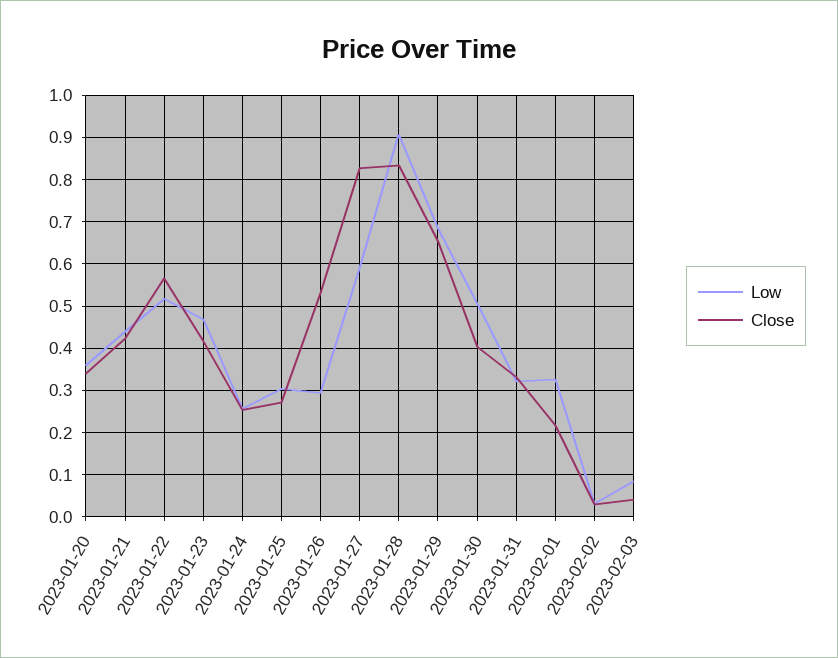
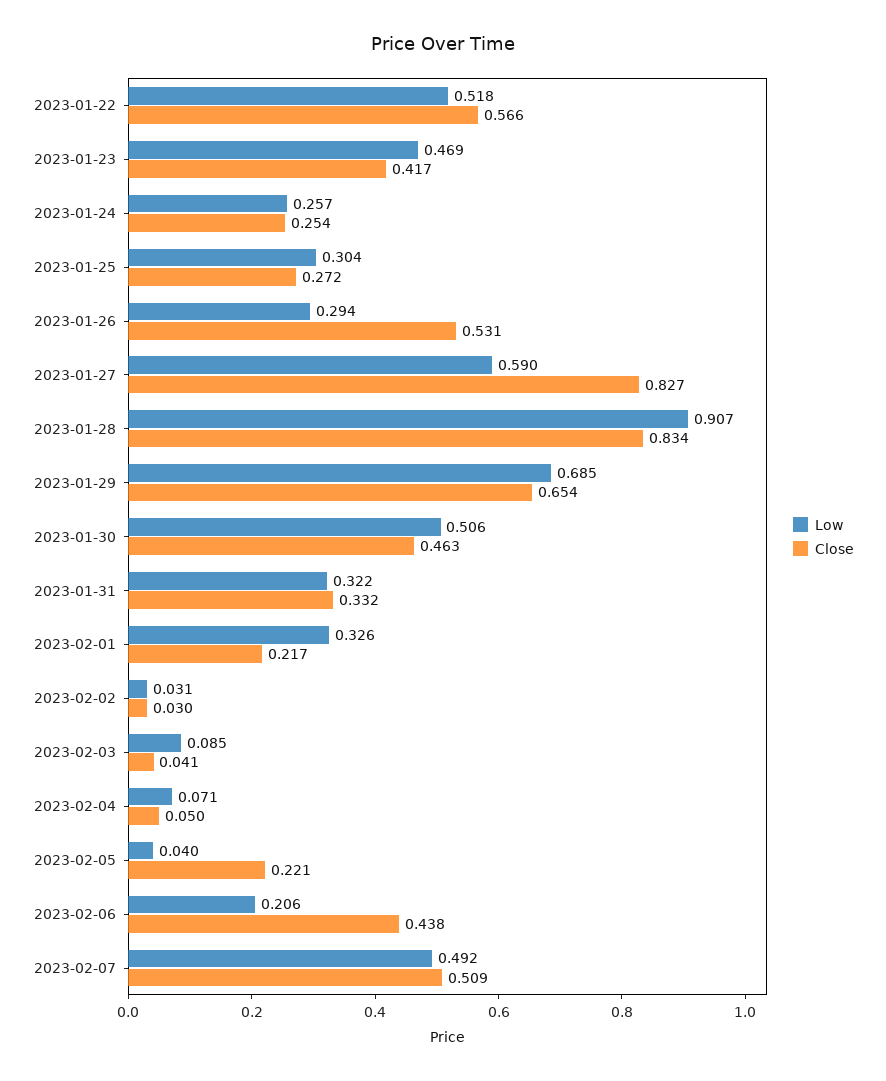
Low, 2023-01-20: 0.36 -> none
Close, 2023-01-20: 0.34 -> none
Low, 2023-01-21: 0.44 -> none
Close, 2023-01-21: 0.42 -> none
Close, 2023-01-30: 0.4 -> 0.463
Low, 2023-02-04: none -> 0.071
Close, 2023-02-04: none -> 0.05
Low, 2023-02-05: none -> 0.04
Close, 2023-02-05: none -> 0.221
Low, 2023-02-06: none -> 0.206
Close, 2023-02-06: none -> 0.438
Low, 2023-02-07: none -> 0.492
Close, 2023-02-07: none -> 0.509

